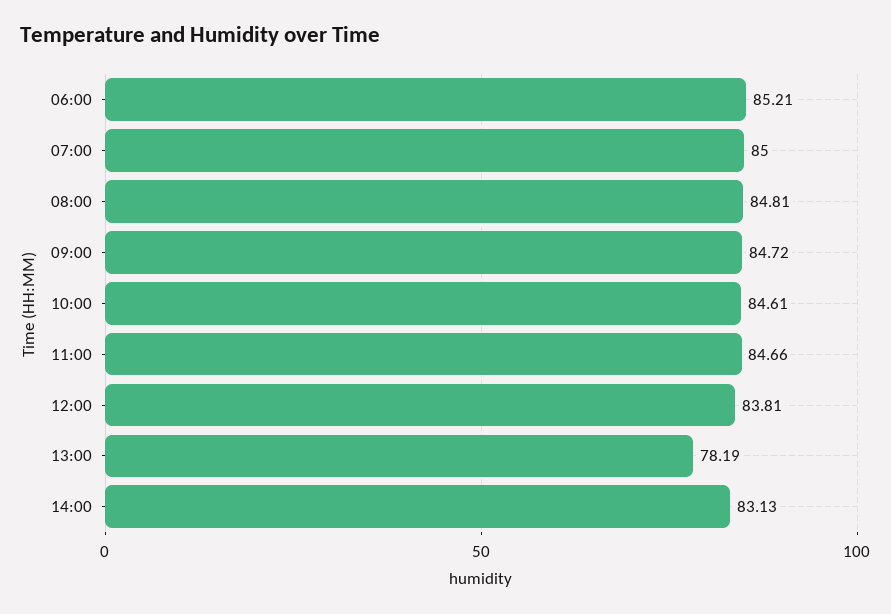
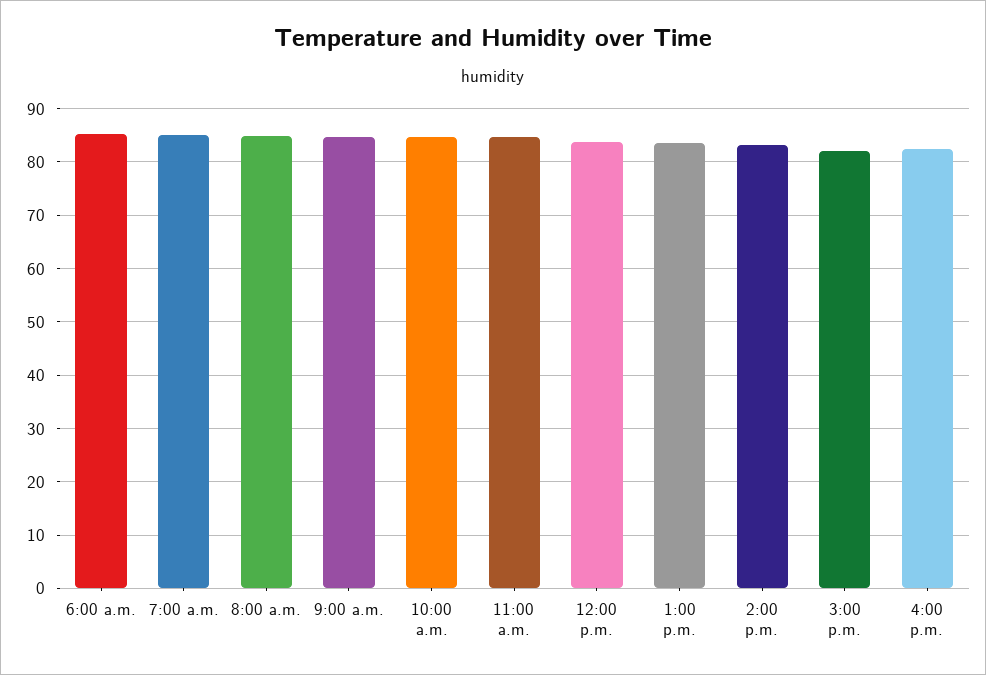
13:00: 78.19 -> 84
3:00 p.m.: none -> 82
4:00 p.m.: none -> 82

